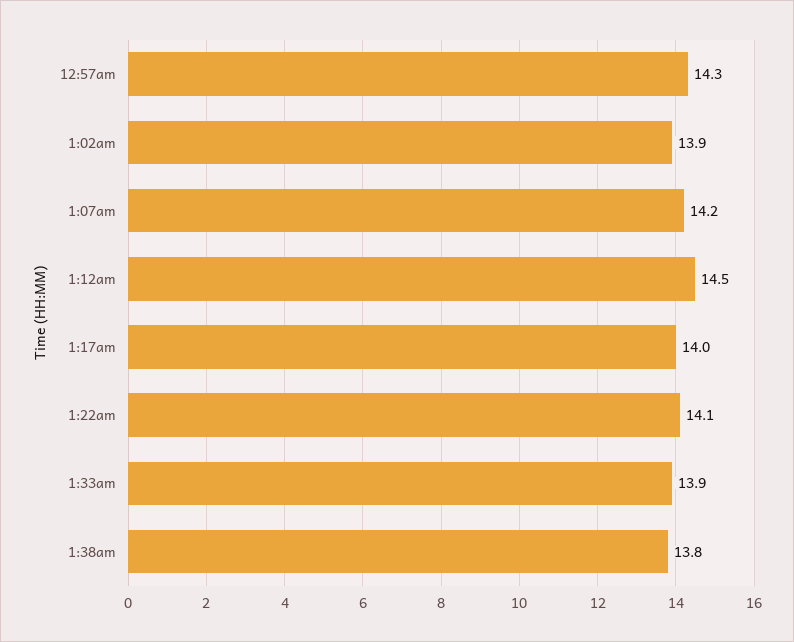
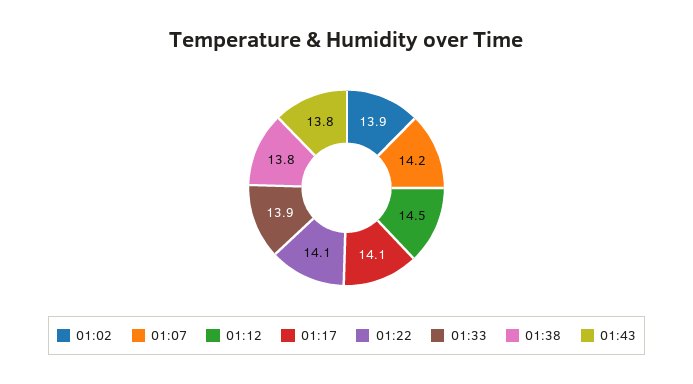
12:57am: 14.3 -> none
1:17am: 14 -> 14.1
01:43: none -> 13.8

